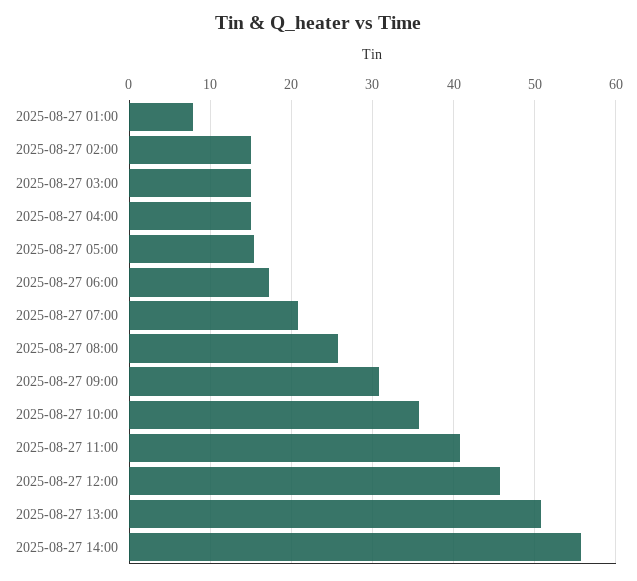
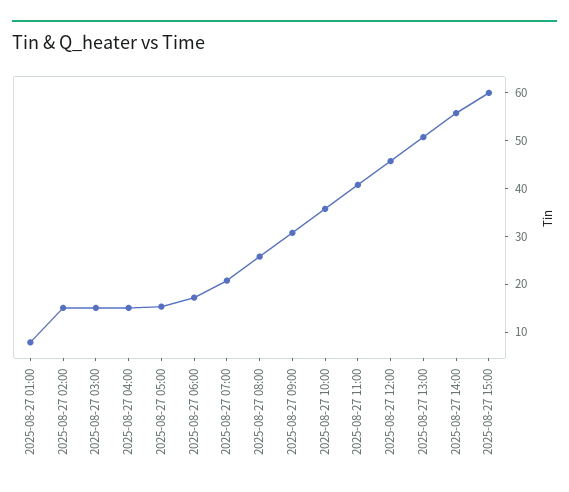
2025-08-27 15:00: none -> 60

